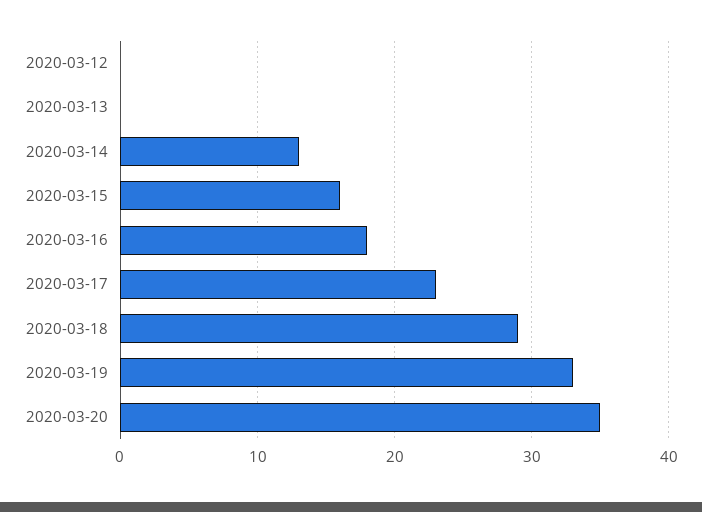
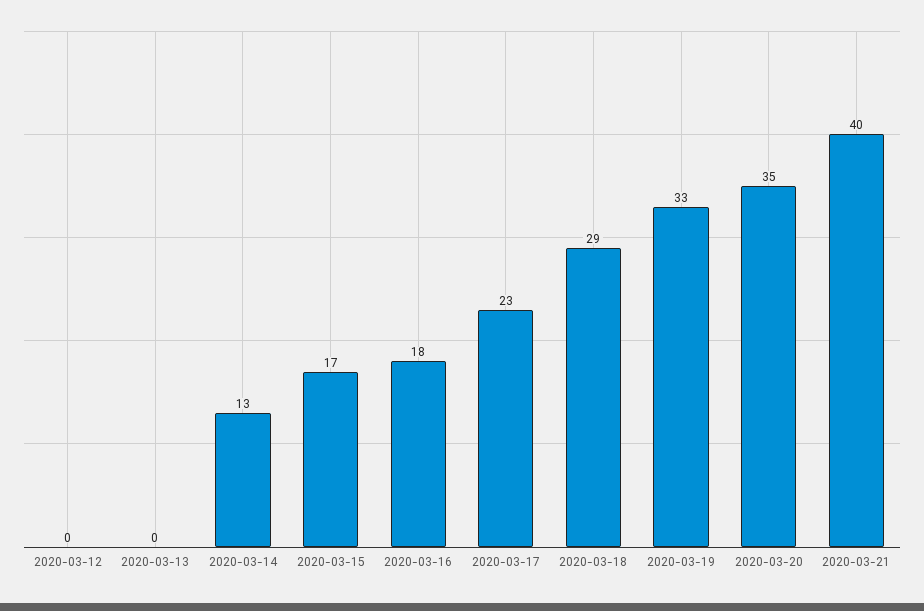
2020-03-15: 16 -> 17
2020-03-21: none -> 40

